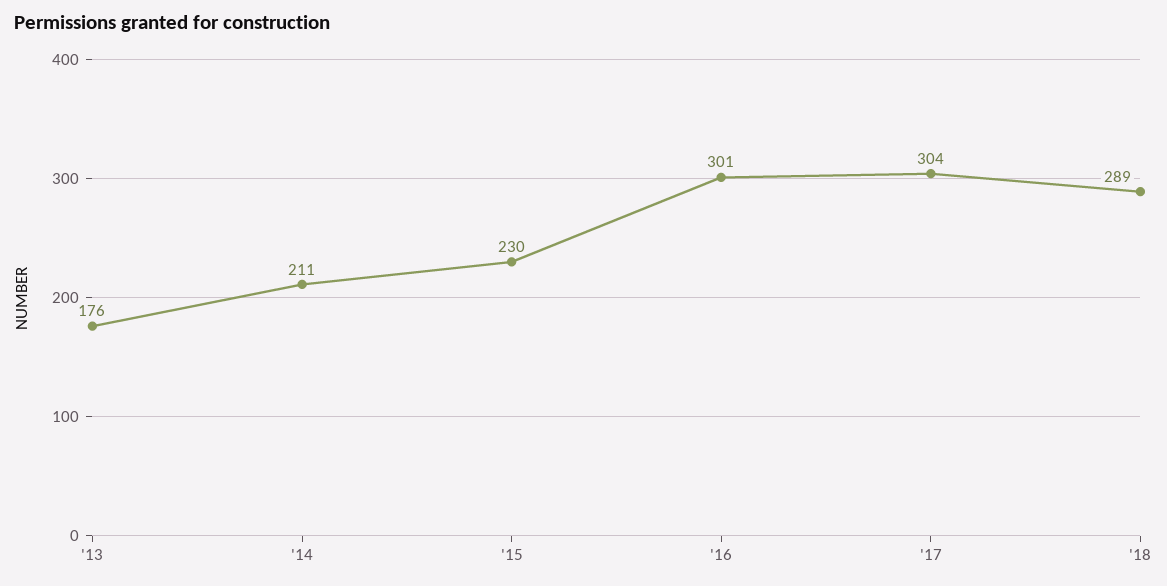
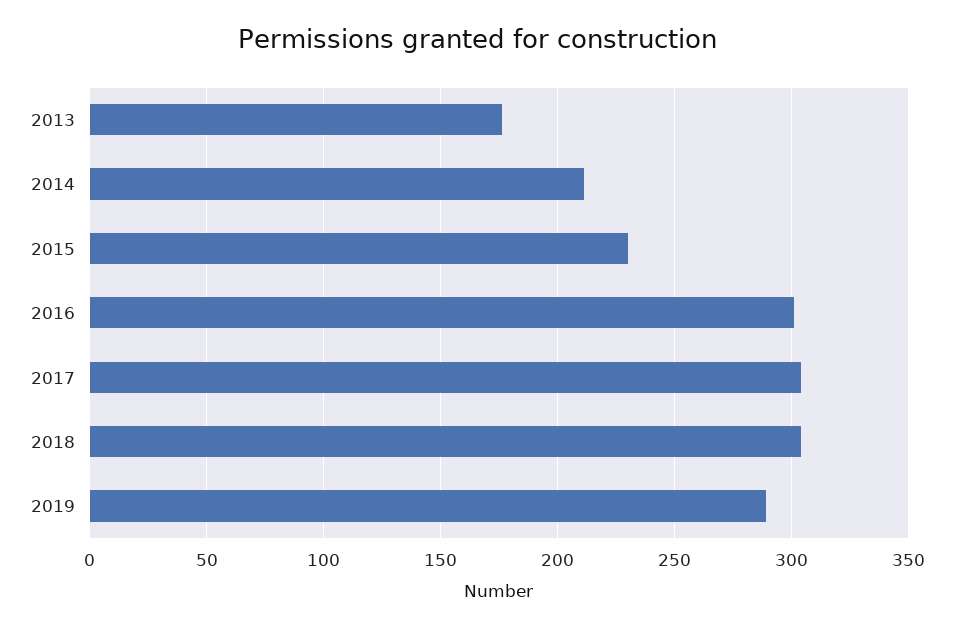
'18: 289 -> 305
2019: none -> 290

